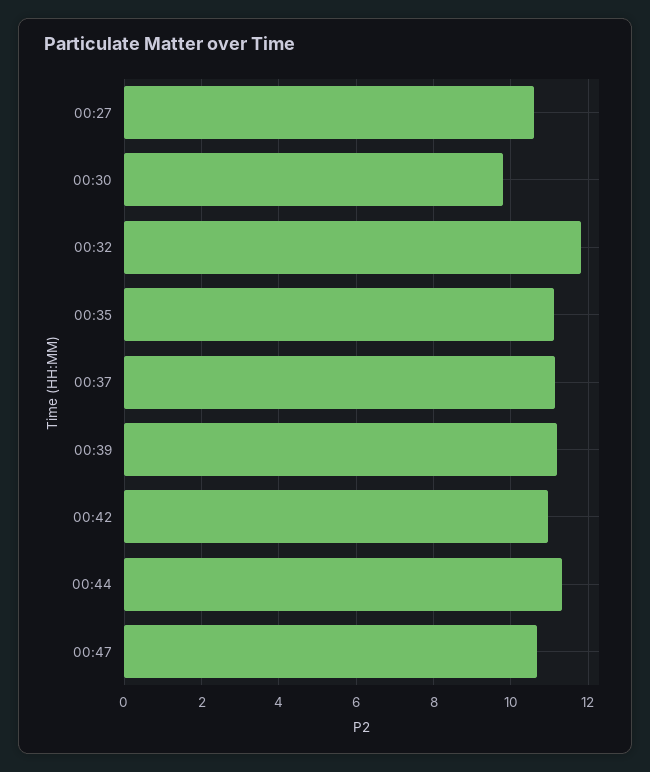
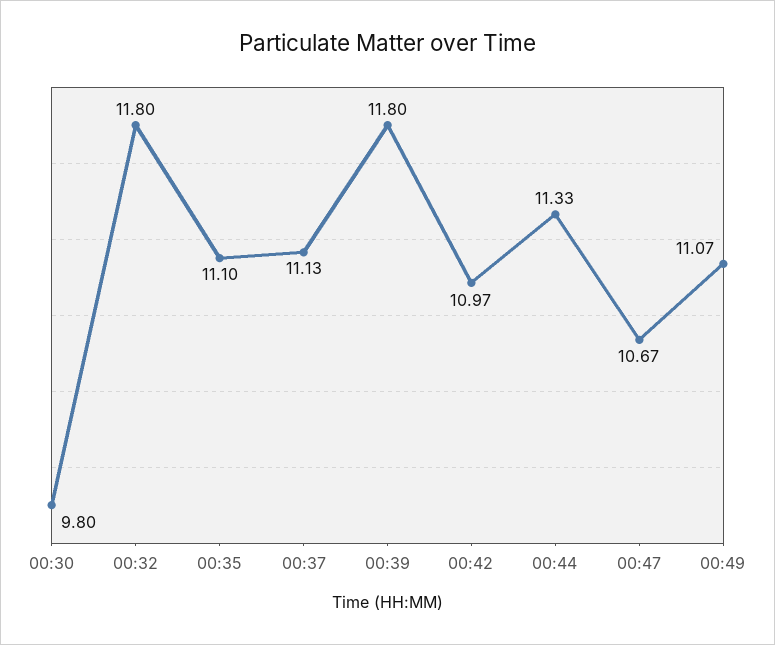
00:27: 10.6 -> none
00:39: 11.2 -> 11.8
00:49: none -> 11.07

